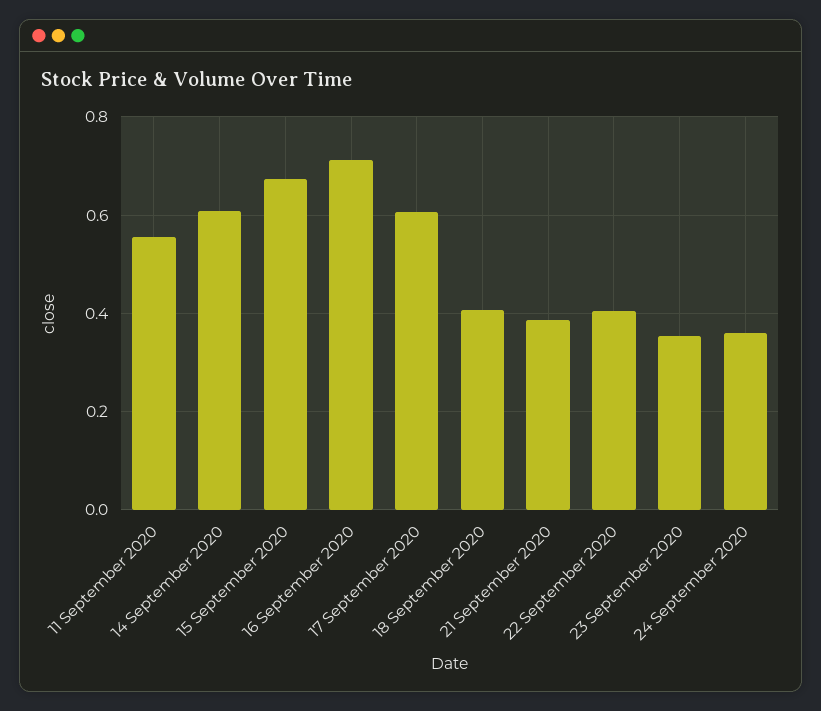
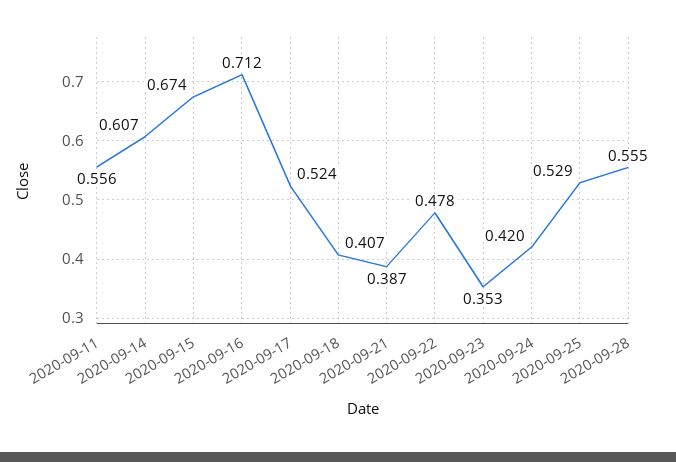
17 September 2020: 0.6 -> 0.524
22 September 2020: 0.4 -> 0.478
24 September 2020: 0.36 -> 0.42
2020-09-25: none -> 0.529
2020-09-28: none -> 0.555

